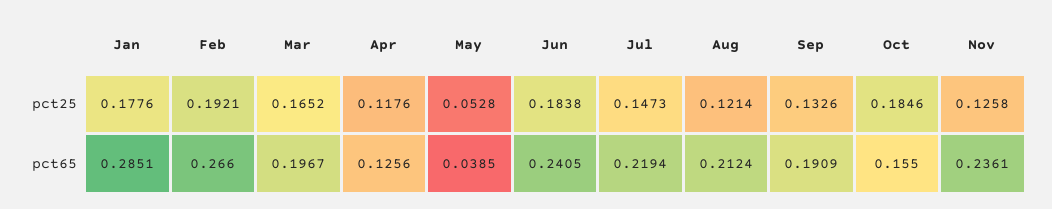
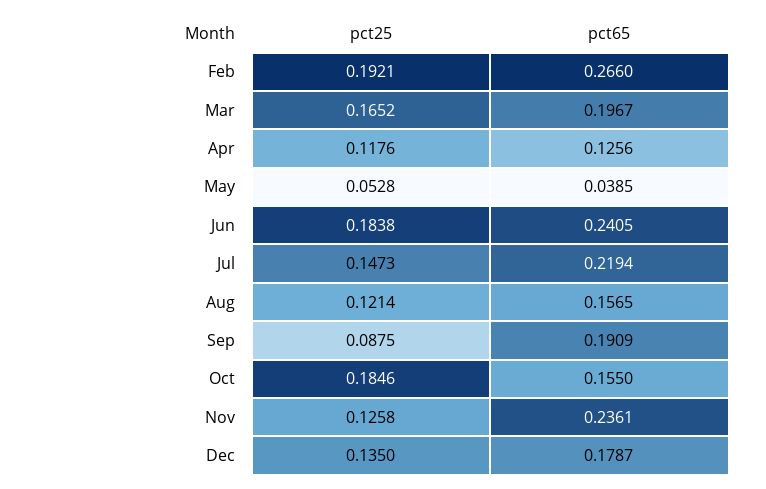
Jan, pct25: 0.1776 -> none
Sep, pct25: 0.1326 -> 0.0875
Jan, pct65: 0.2851 -> none
Aug, pct65: 0.2124 -> 0.1565
Dec, pct25: none -> 0.135
Dec, pct65: none -> 0.1787

